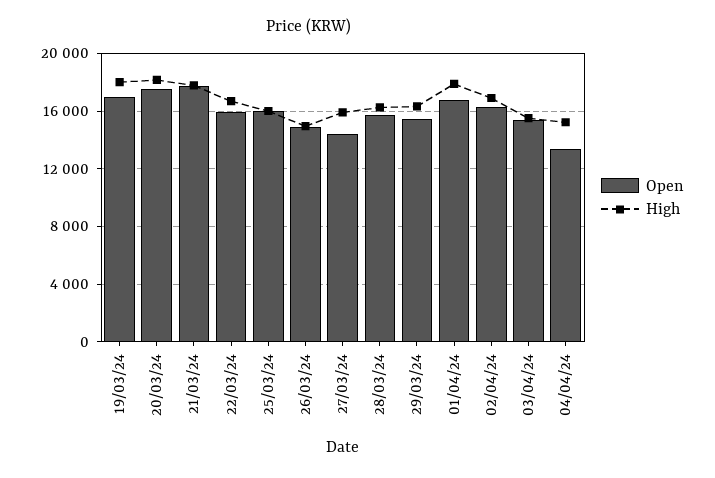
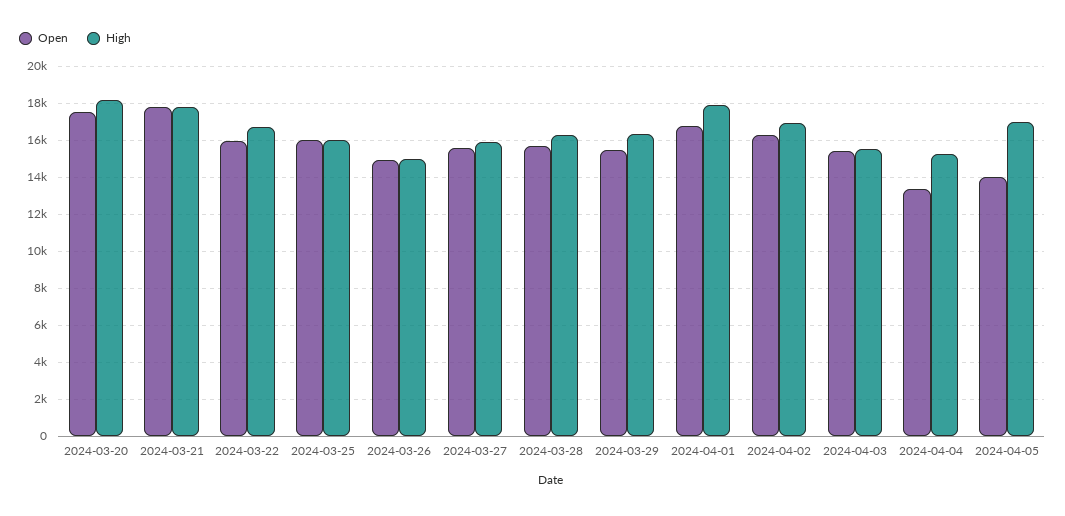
Open, 19/03/24: 17000 -> none
High, 19/03/24: 18000 -> none
Open, 27/03/24: 14500 -> 15500
Open, 2024-04-05: none -> 14000
High, 2024-04-05: none -> 17000

